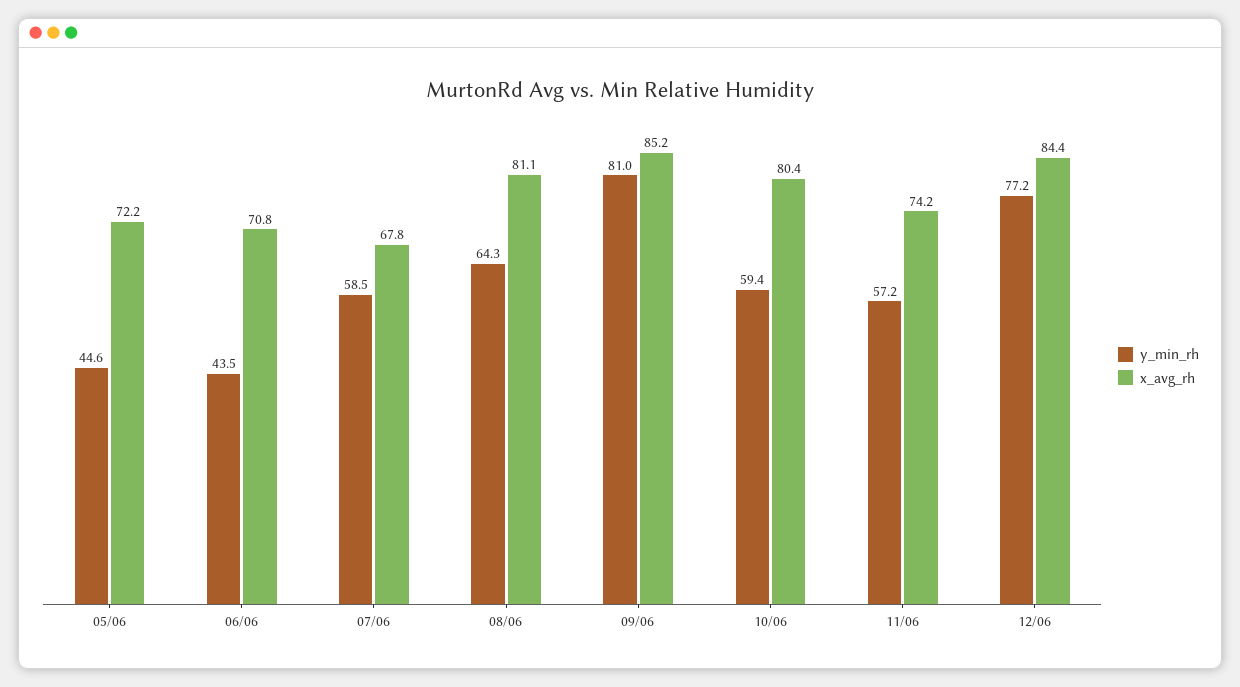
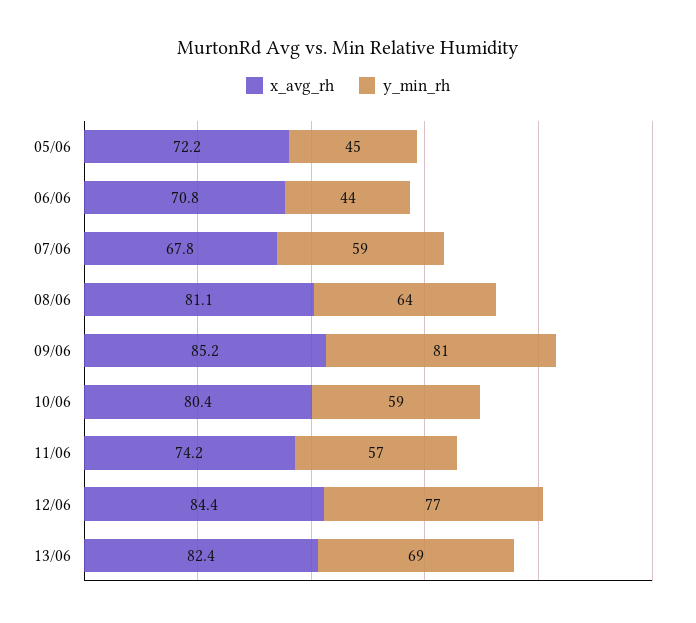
x_avg_rh, 13/06: none -> 82.4
y_min_rh, 13/06: none -> 69

